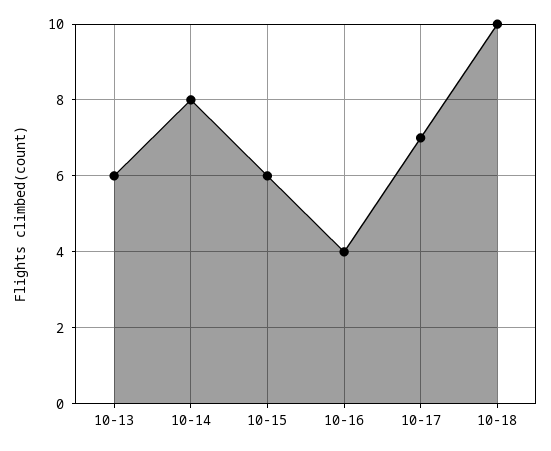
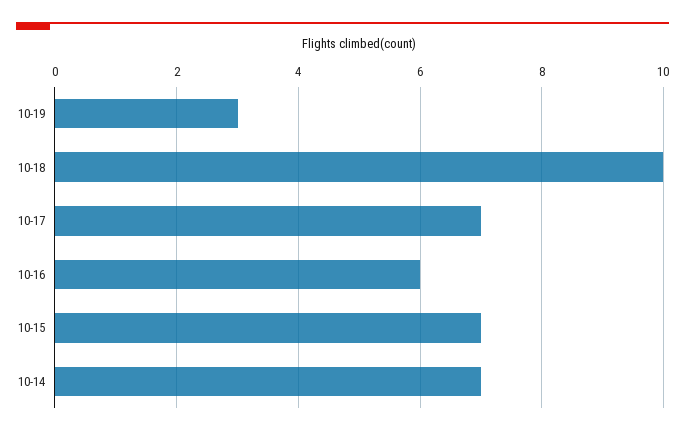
10-13: 6 -> none
10-14: 8 -> 7
10-15: 6 -> 7
10-16: 4 -> 6
10-19: none -> 3

